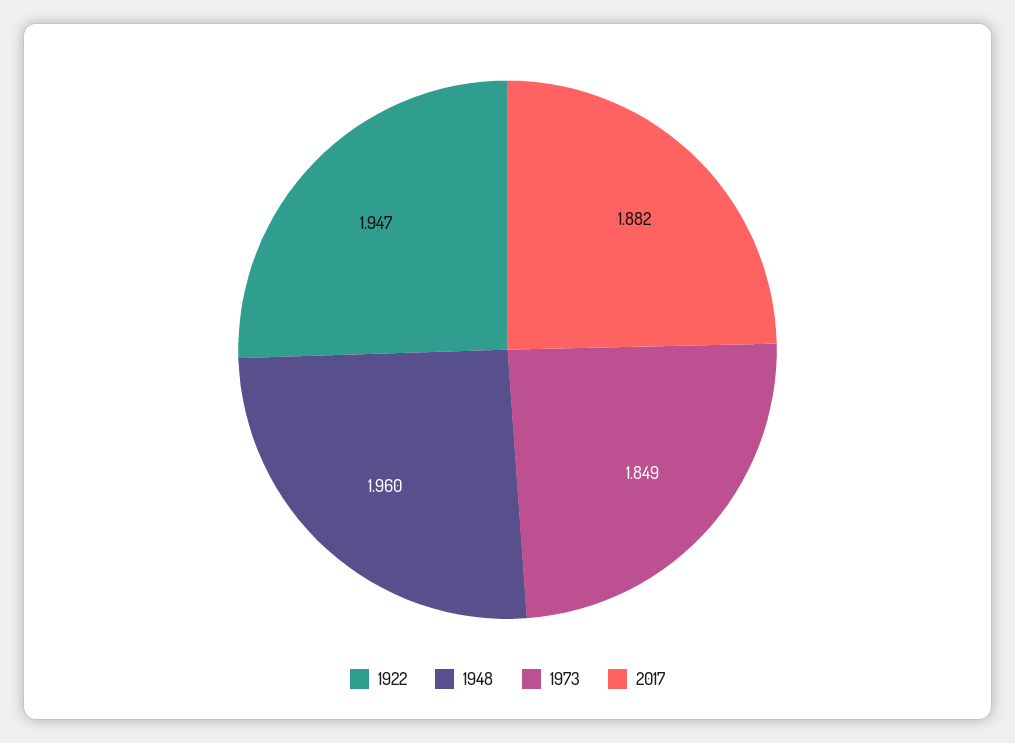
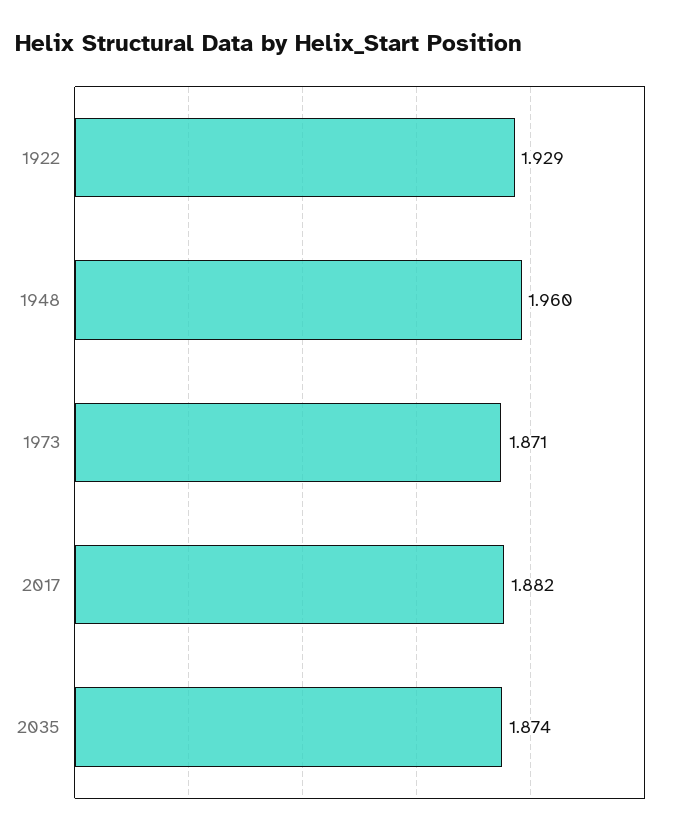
1922: 1.947 -> 1.929
1973: 1.849 -> 1.871
2035: none -> 1.874

